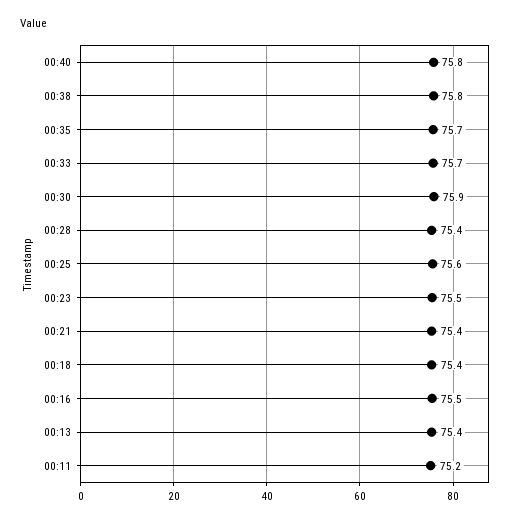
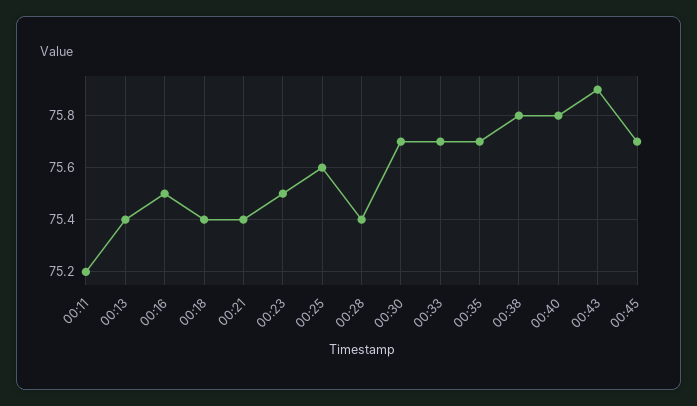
00:30: 75.9 -> 75.7
00:43: none -> 75.9
00:45: none -> 75.7

